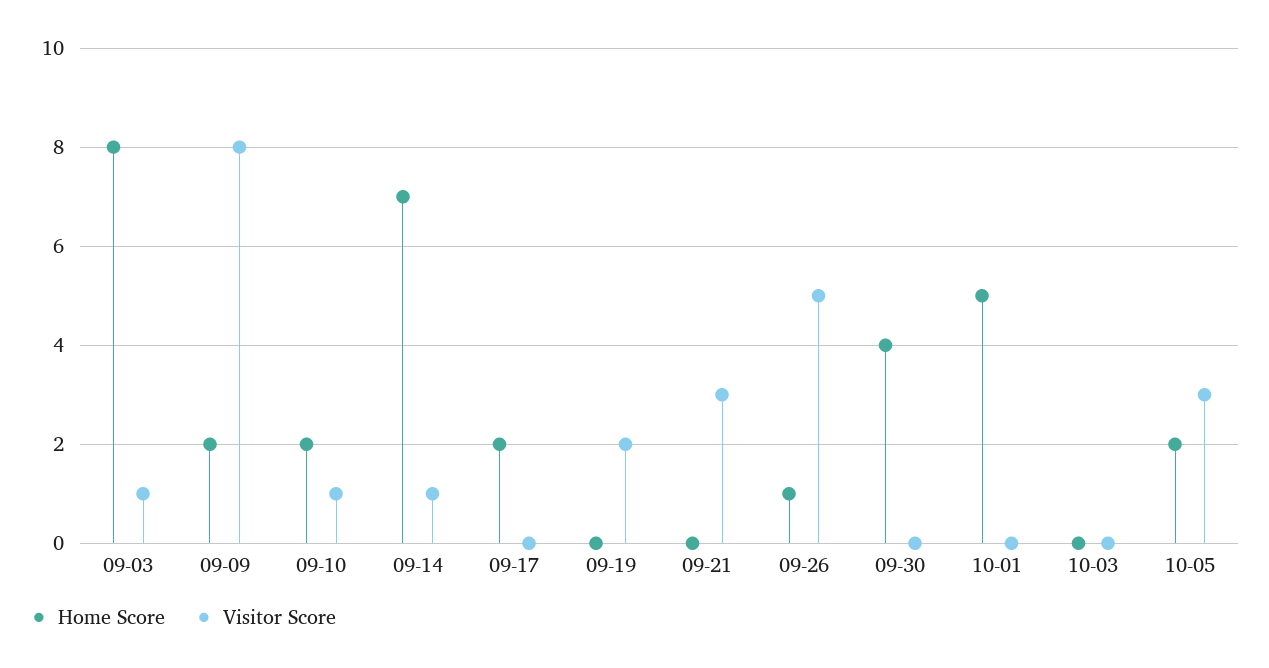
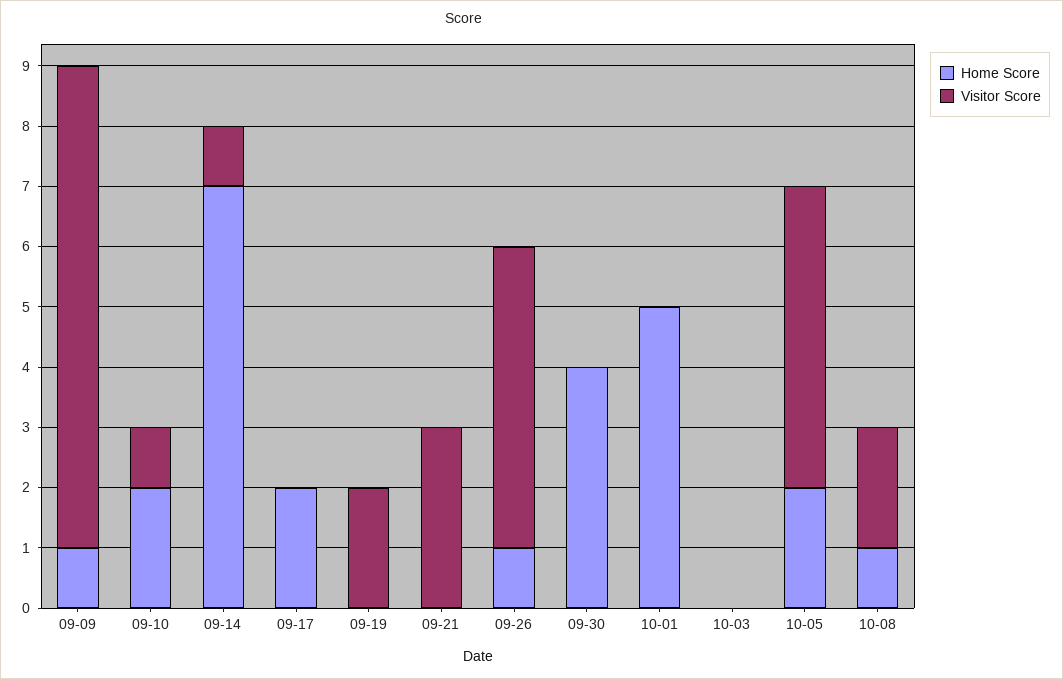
Home Score, 09-03: 8 -> none
Visitor Score, 09-03: 1 -> none
Home Score, 09-09: 2 -> 1
Visitor Score, 10-05: 3 -> 5
Home Score, 10-08: none -> 1
Visitor Score, 10-08: none -> 2

